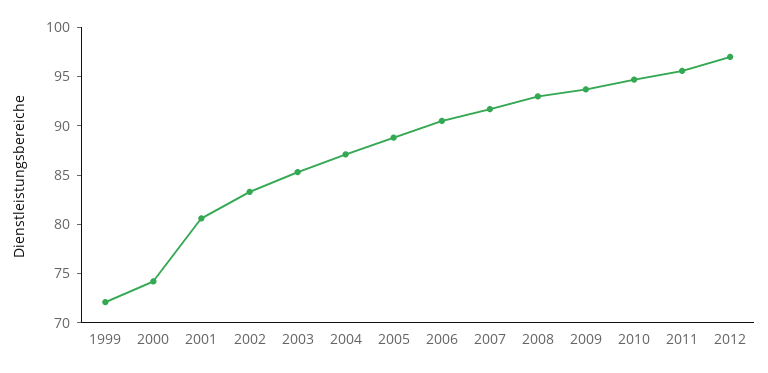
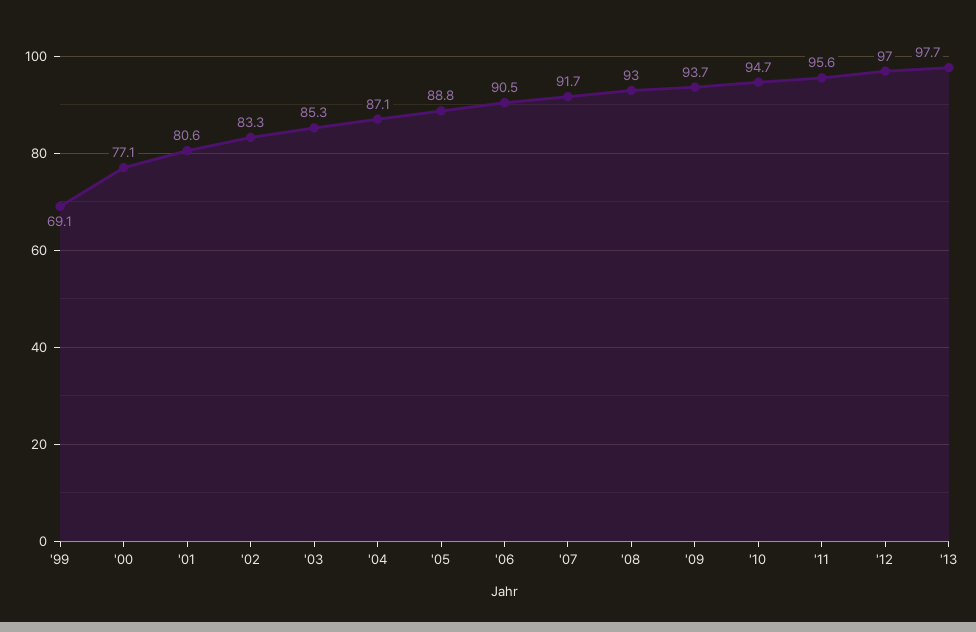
1999: 72 -> 69.1
2000: 74 -> 77.1
'13: none -> 97.7

